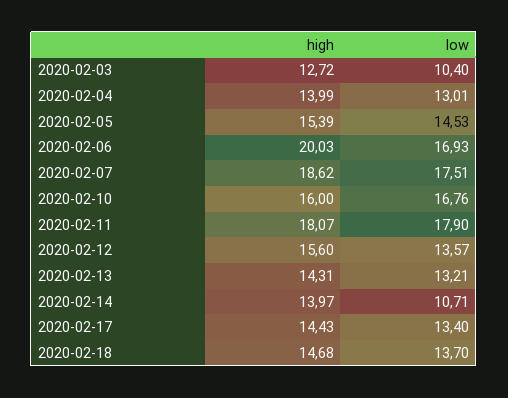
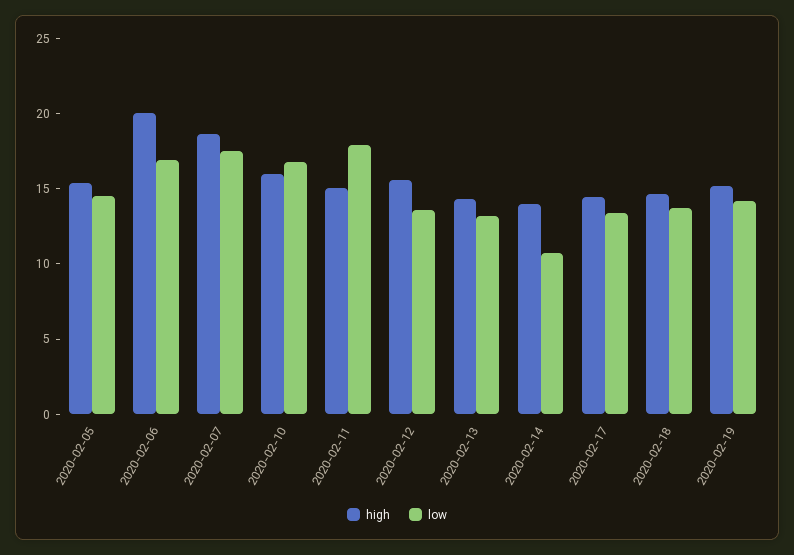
high, 2020-02-03: 12.72 -> none
low, 2020-02-03: 10.4 -> none
high, 2020-02-04: 13.99 -> none
low, 2020-02-04: 13.01 -> none
high, 2020-02-11: 18.07 -> 15
high, 2020-02-19: none -> 15
low, 2020-02-19: none -> 14

